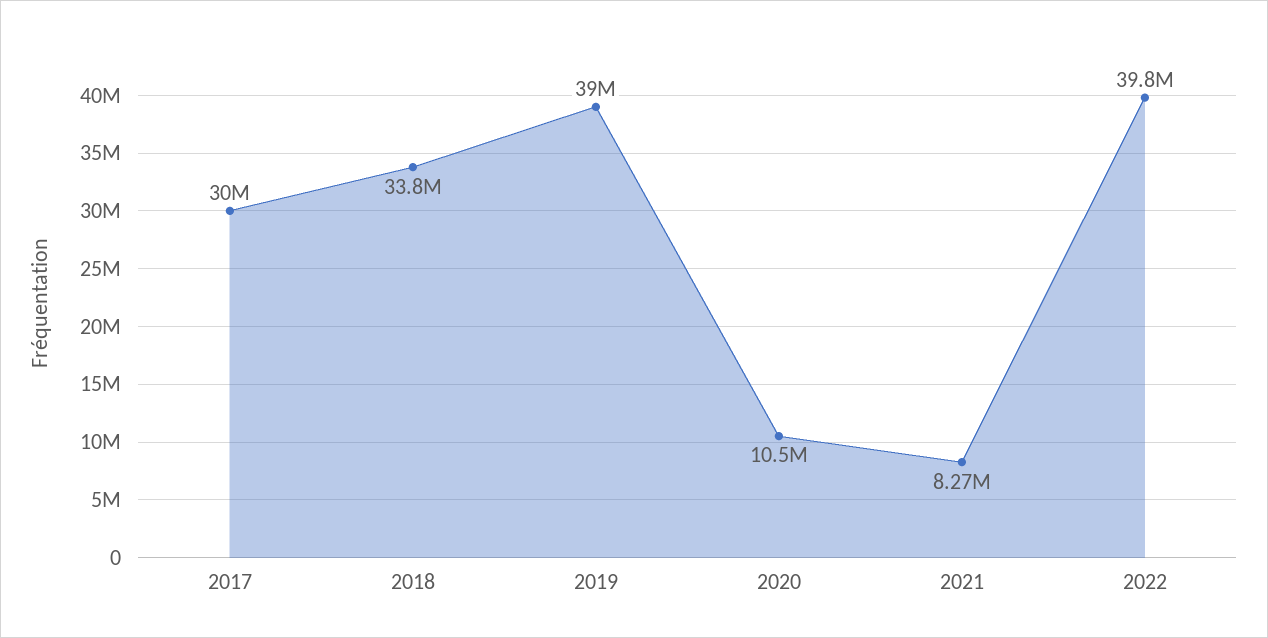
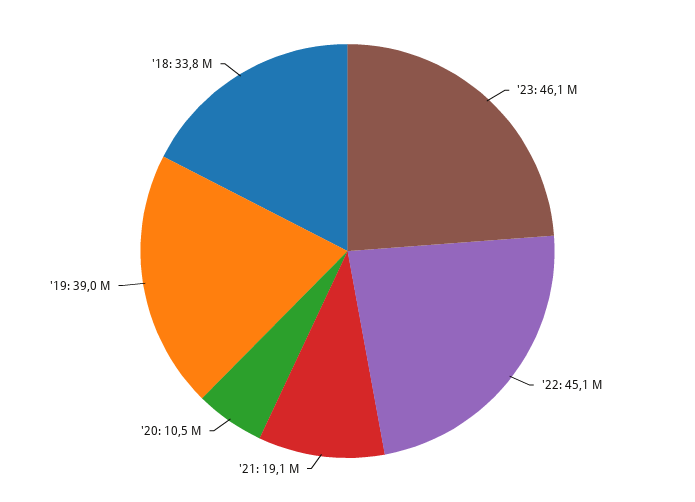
2017: 30000000 -> none
2021: 8270000 -> 19100000
2022: 39800000 -> 45100000
'23: none -> 46100000

